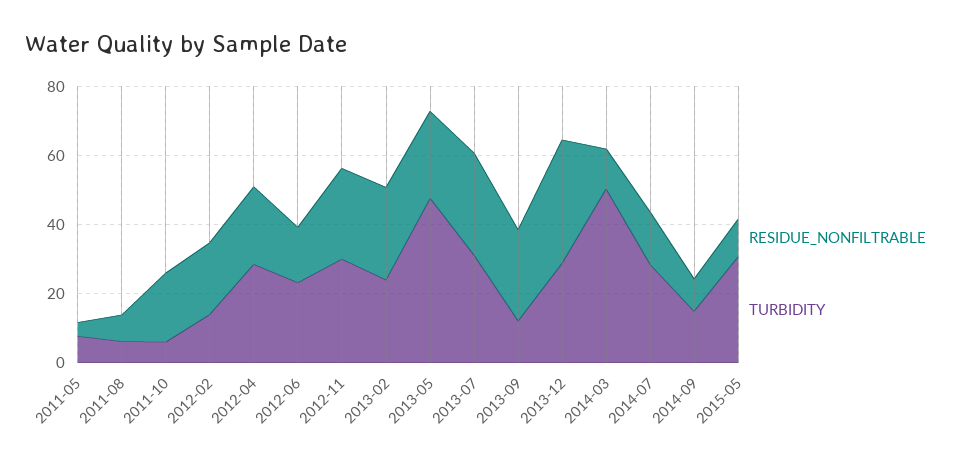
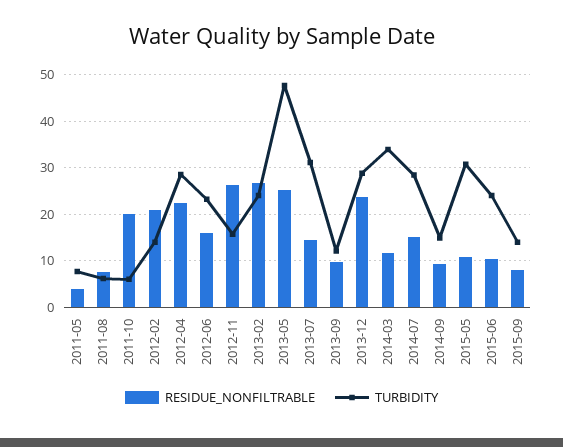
TURBIDITY, 2012-11: 30 -> 16
RESIDUE_NONFILTRABLE, 2013-07: 30 -> 14
RESIDUE_NONFILTRABLE, 2013-09: 25 -> 10
RESIDUE_NONFILTRABLE, 2013-12: 35 -> 24
TURBIDITY, 2014-03: 50 -> 34
RESIDUE_NONFILTRABLE, 2015-06: none -> 10
TURBIDITY, 2015-06: none -> 24
RESIDUE_NONFILTRABLE, 2015-09: none -> 8
TURBIDITY, 2015-09: none -> 14

